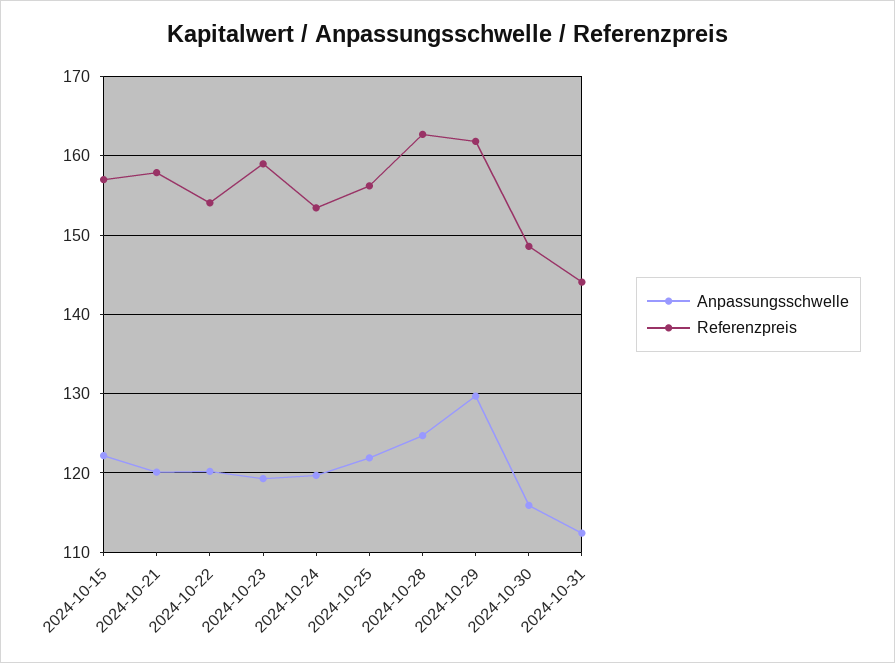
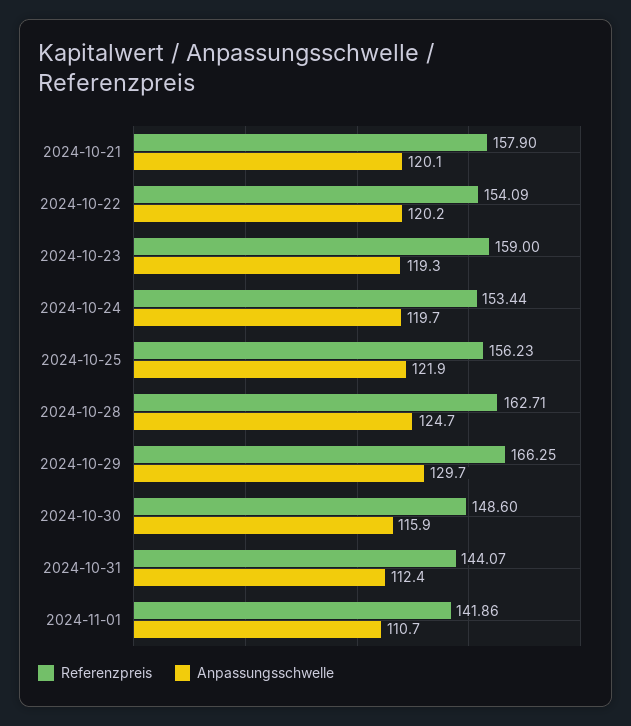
Anpassungsschwelle, 2024-10-15: 122 -> none
Referenzpreis, 2024-10-15: 157 -> none
Referenzpreis, 2024-10-29: 162 -> 166.25
Referenzpreis, 2024-11-01: none -> 141.86
Anpassungsschwelle, 2024-11-01: none -> 110.7

